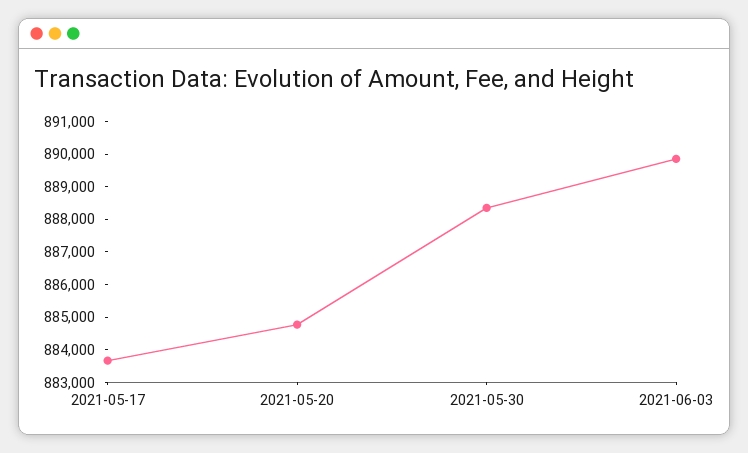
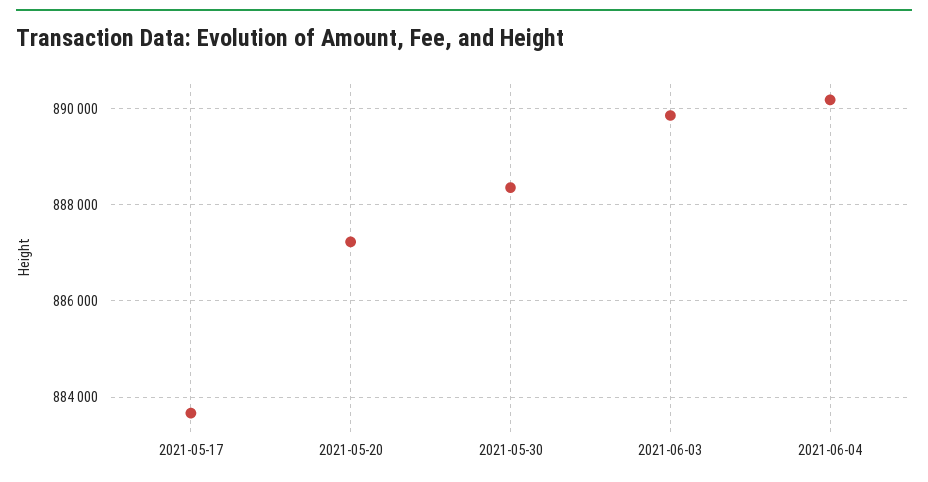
2021-05-20: 884750 -> 887200
2021-06-04: none -> 890200

